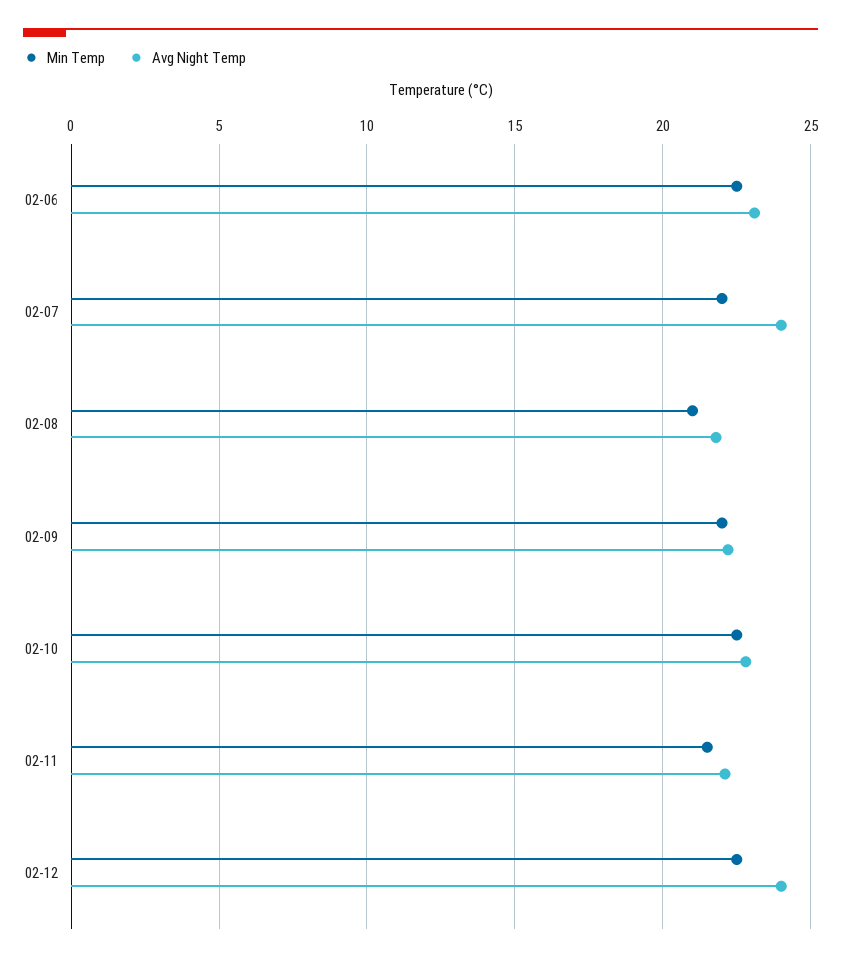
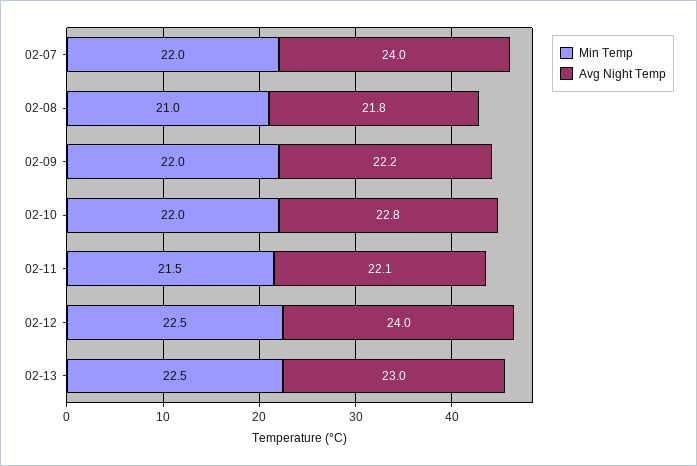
Min Temp, 02-06: 22.5 -> none
Avg Night Temp, 02-06: 23 -> none
Min Temp, 02-10: 22.5 -> 22
Min Temp, 02-13: none -> 22.5
Avg Night Temp, 02-13: none -> 23

